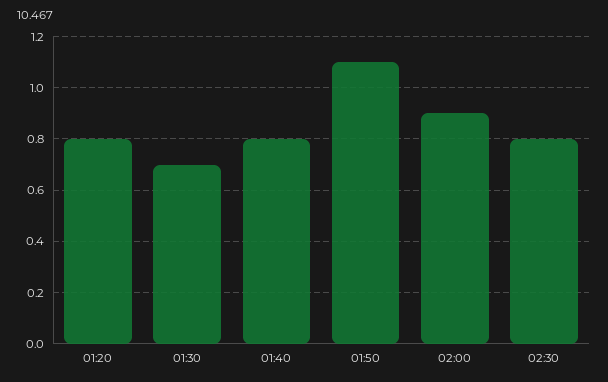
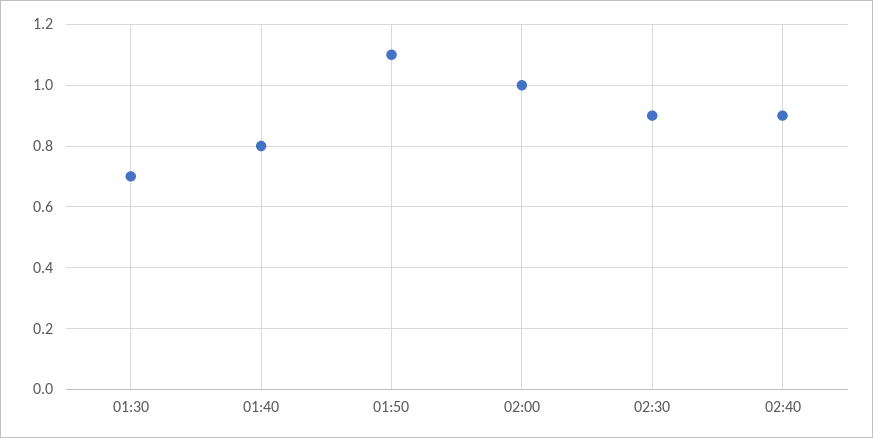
01:20: 0.8 -> none
02:00: 0.9 -> 1
02:30: 0.8 -> 0.9
02:40: none -> 0.9

